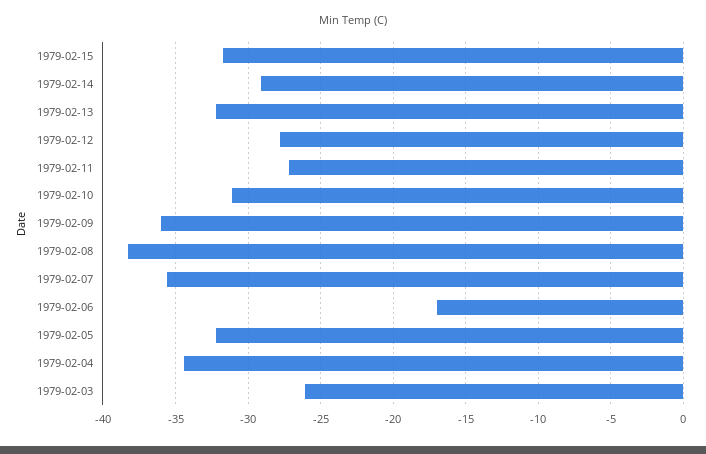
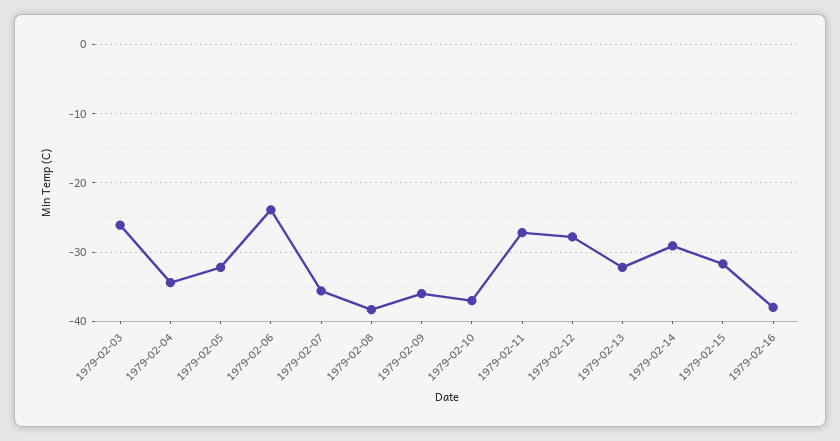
1979-02-10: -31 -> -37
1979-02-06: -17 -> -24
1979-02-16: none -> -38

